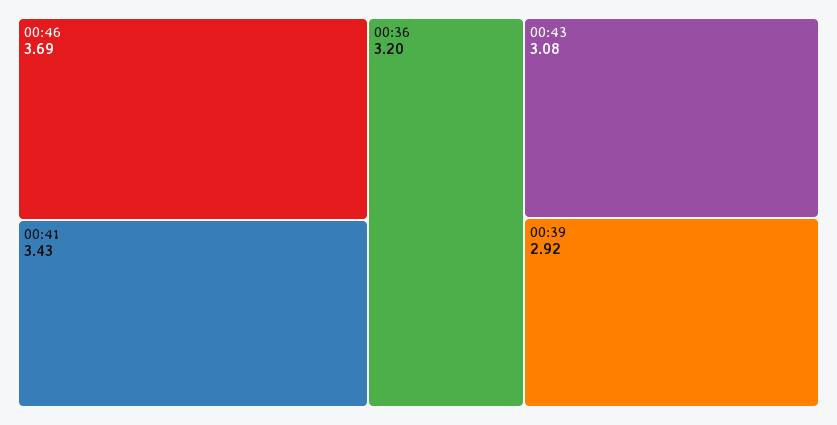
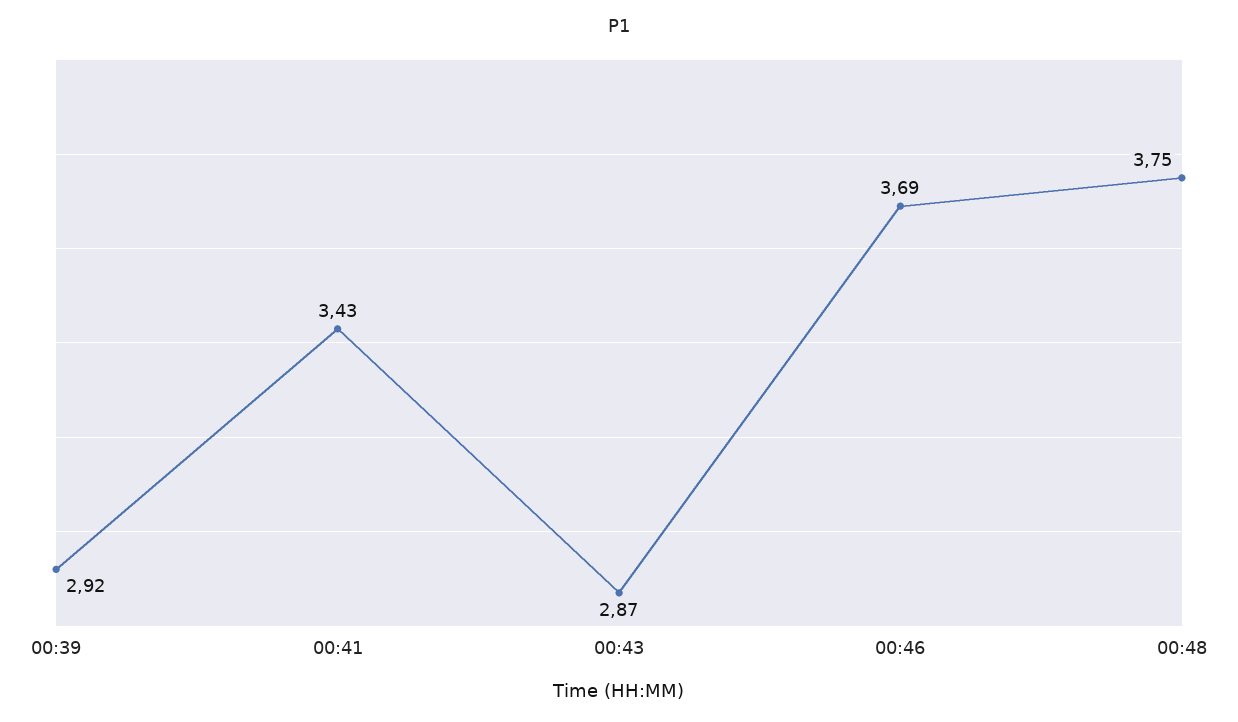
00:36: 3.2 -> none
00:43: 3.08 -> 2.87
00:48: none -> 3.75

